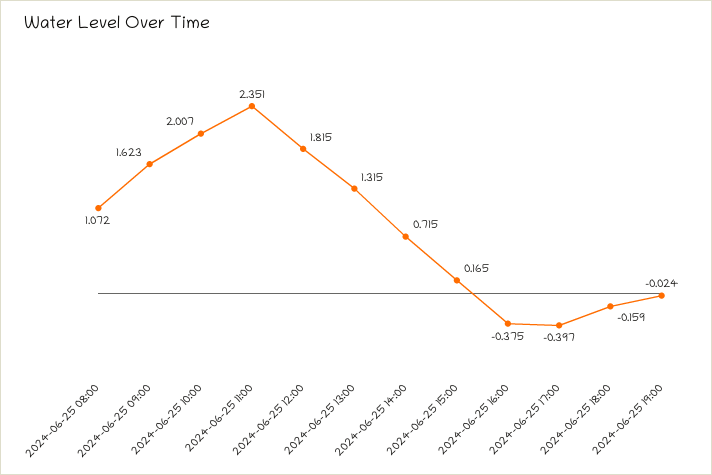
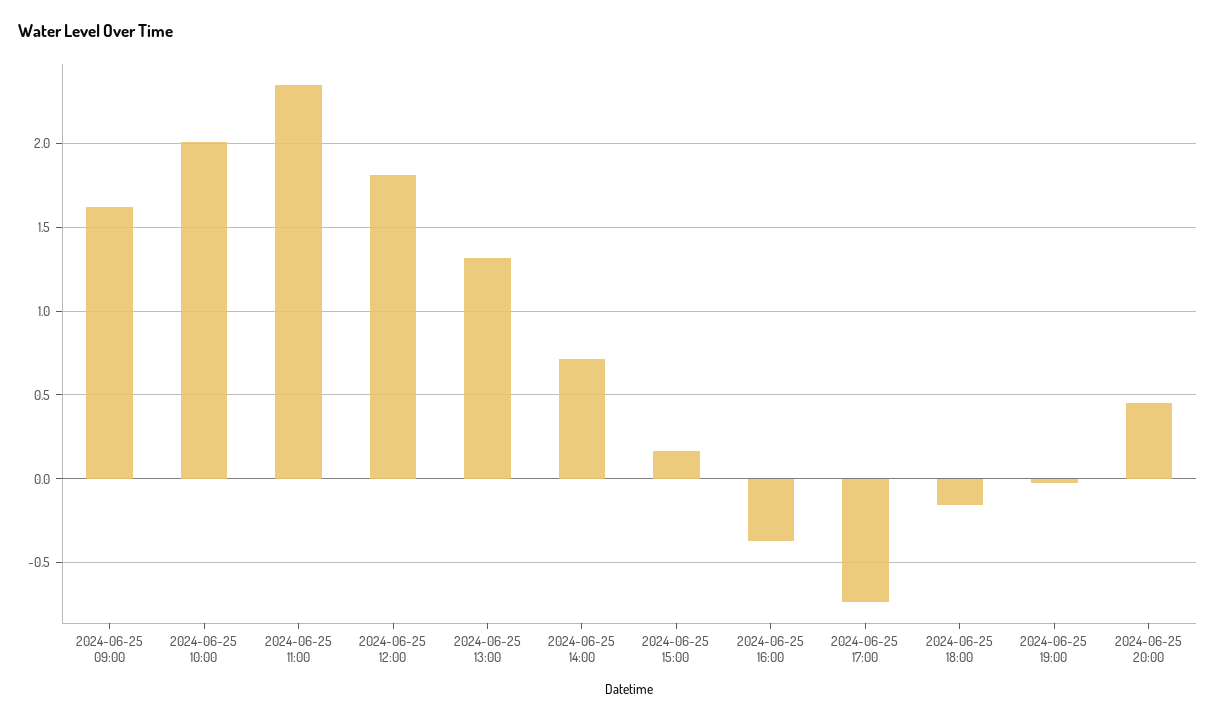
2024-06-25 08:00: 1.072 -> none
2024-06-25 17:00: -0.397 -> -0.75
2024-06-25 20:00: none -> 0.45

